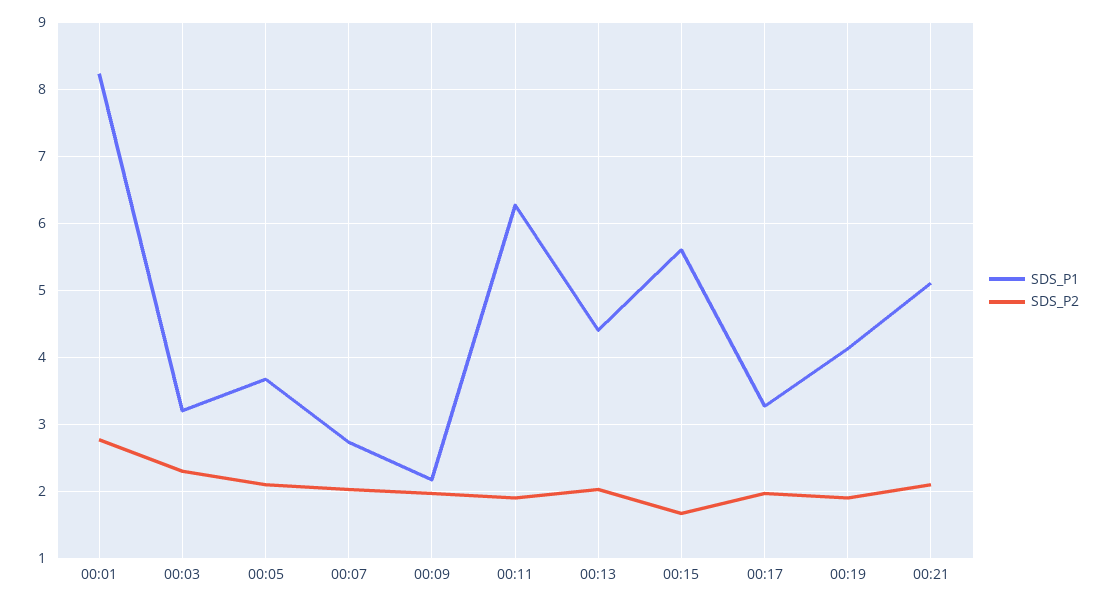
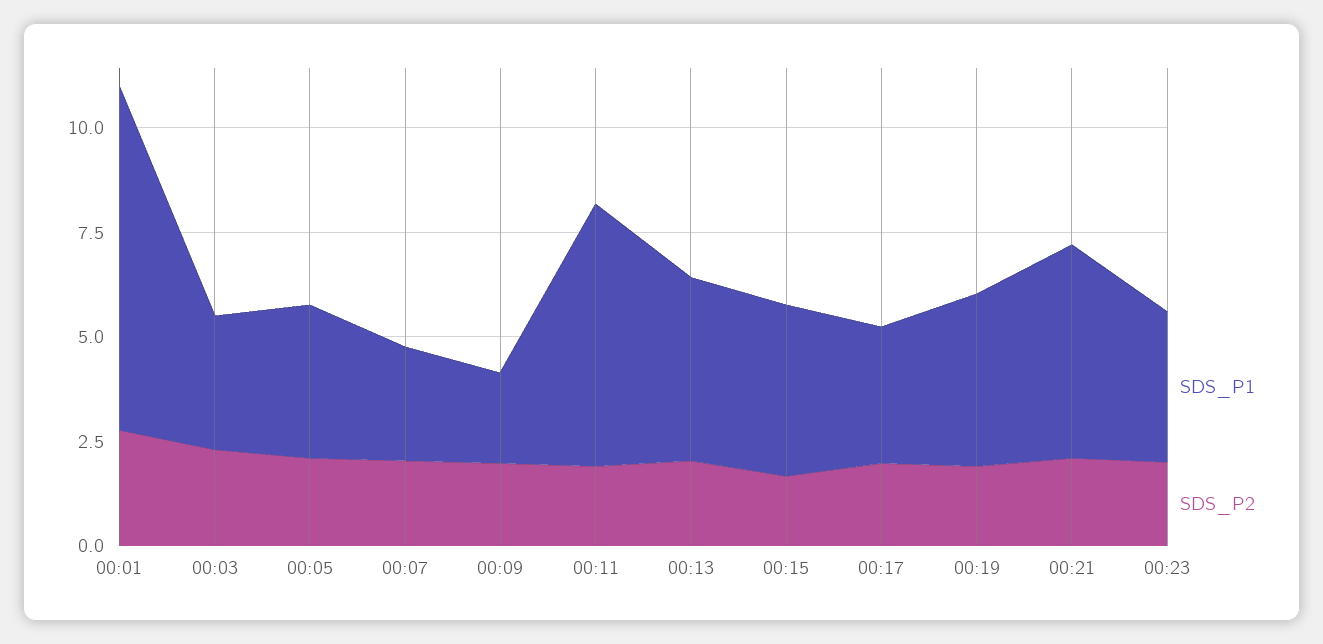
SDS_P1, 00:15: 5.6 -> 4
SDS_P1, 00:23: none -> 3.5
SDS_P2, 00:23: none -> 2

